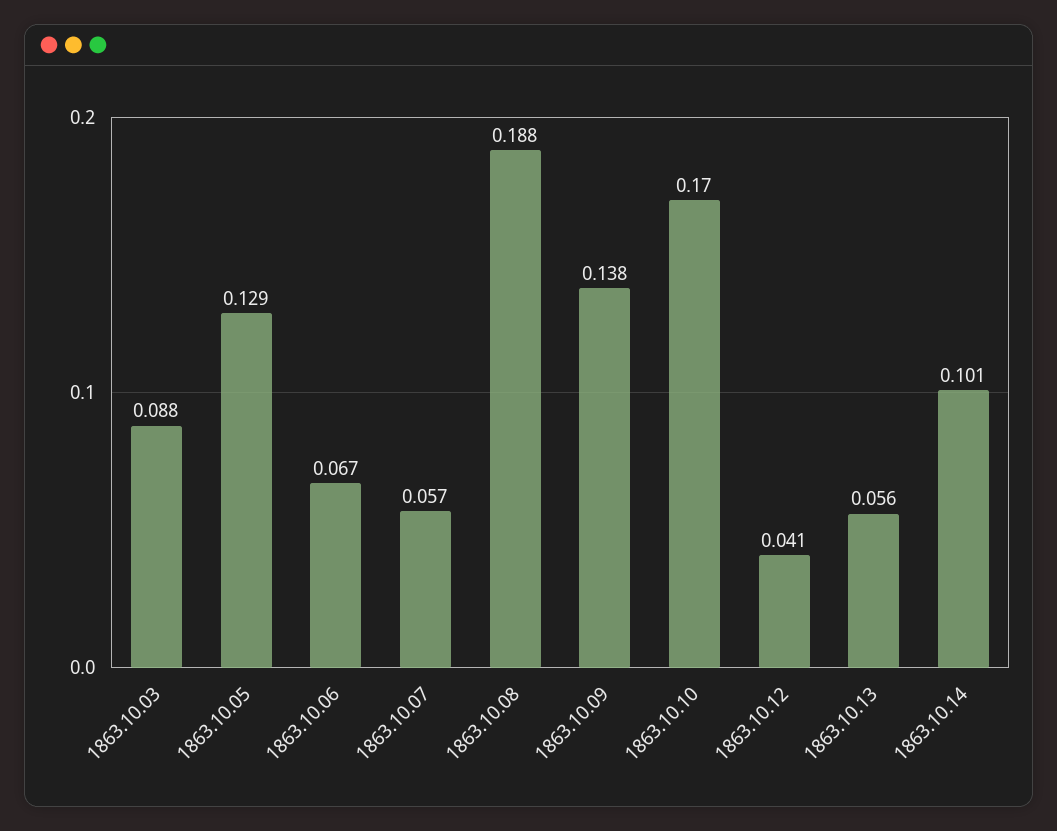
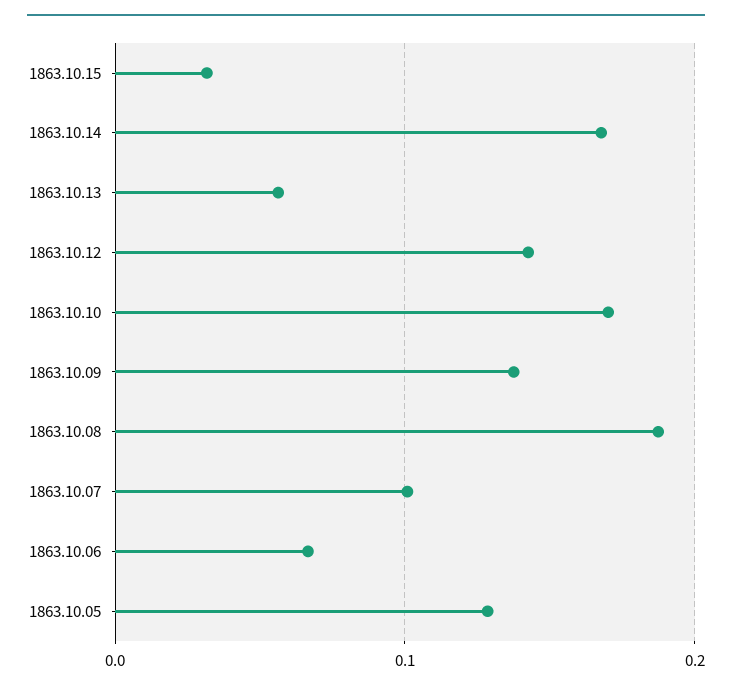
1863.10.03: 0.088 -> none
1863.10.07: 0.057 -> 0.1
1863.10.12: 0.041 -> 0.14
1863.10.14: 0.101 -> 0.17
1863.10.15: none -> 0.03

